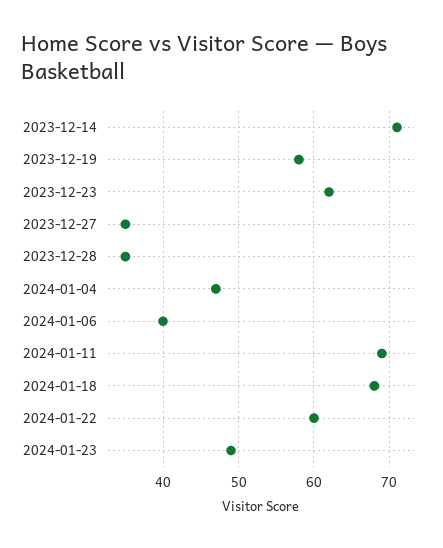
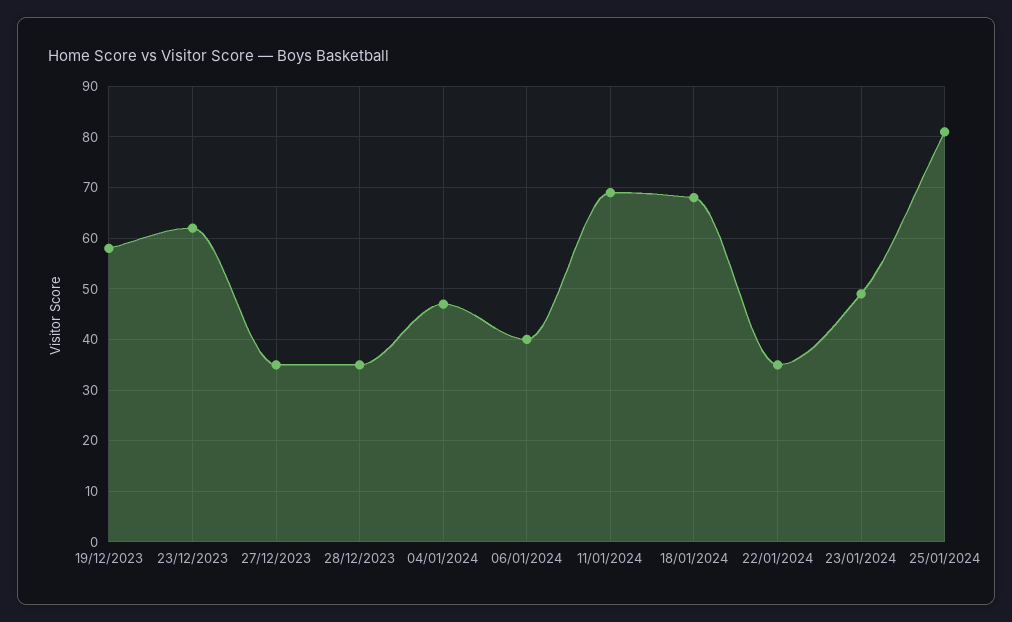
2023-12-14: 71 -> none
2024-01-22: 60 -> 35
25/01/2024: none -> 80

